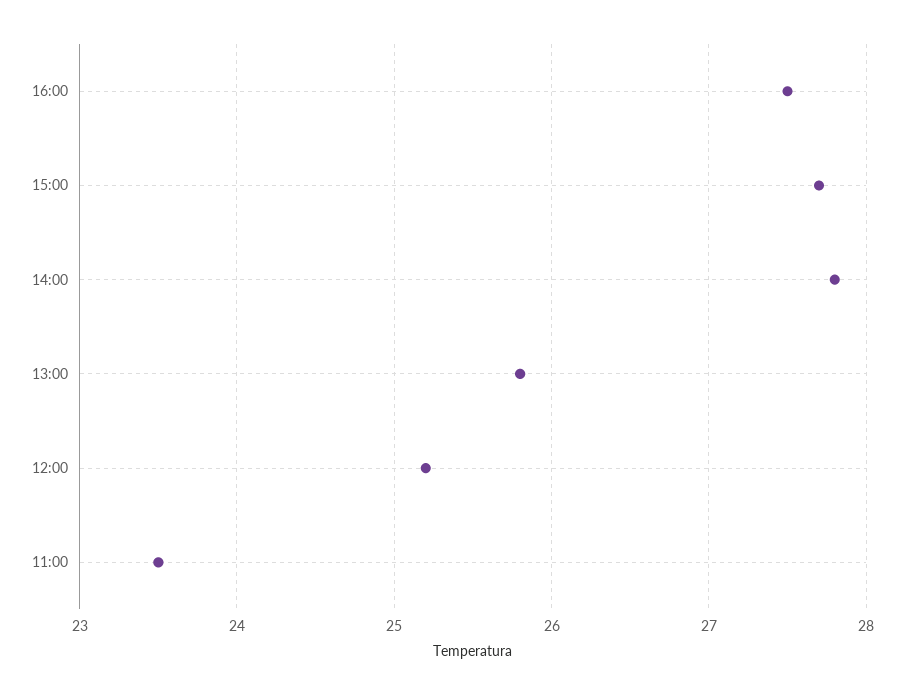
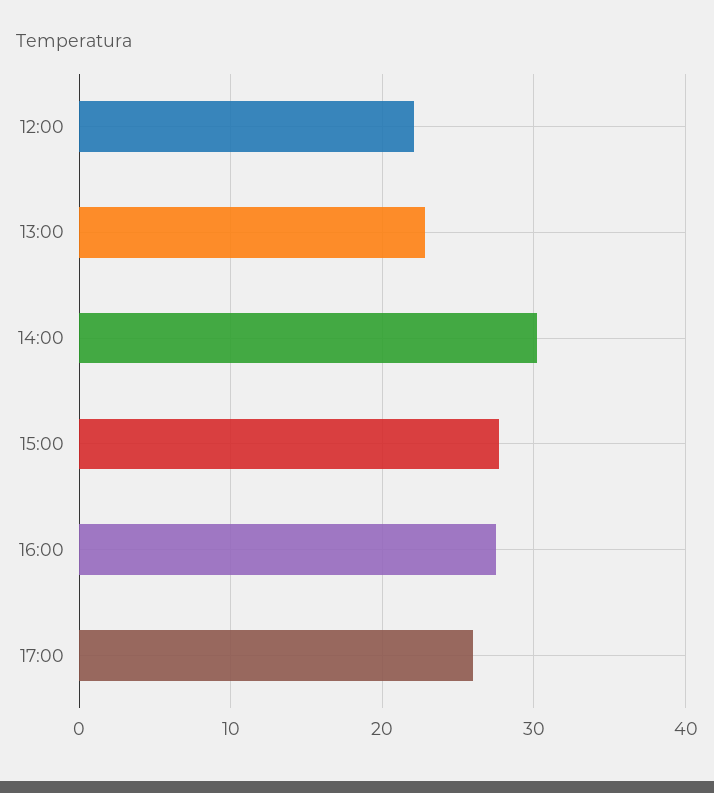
14:00: 27.8 -> 30
13:00: 25.8 -> 23
12:00: 25.2 -> 22
11:00: 23.5 -> none
17:00: none -> 26

